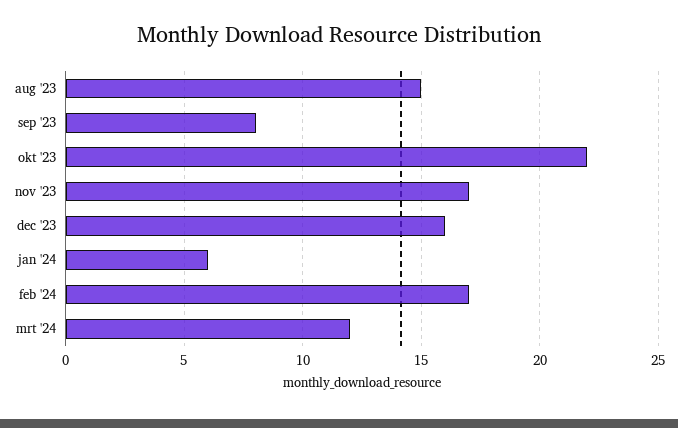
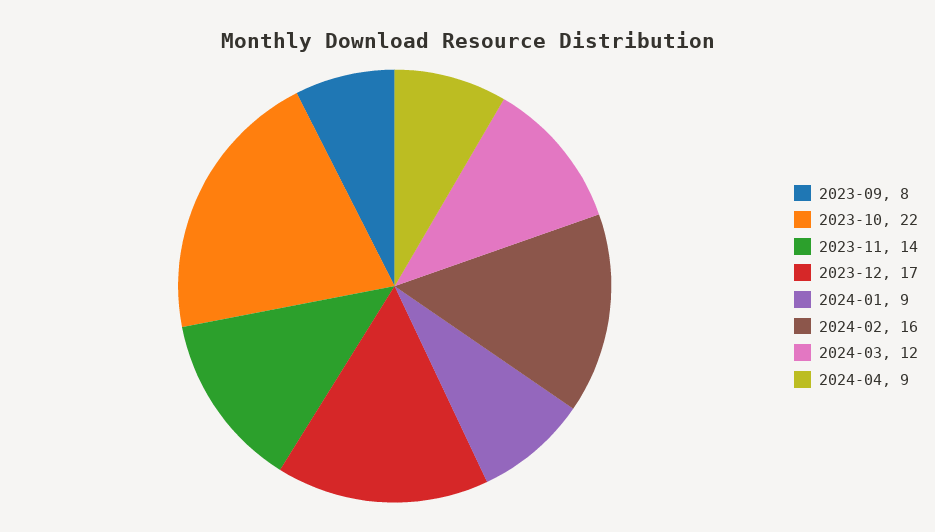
aug '23: 15 -> none
nov '23: 17 -> 14
dec '23: 16 -> 17
jan '24: 6 -> 9
feb '24: 17 -> 16
2024-04: none -> 9

